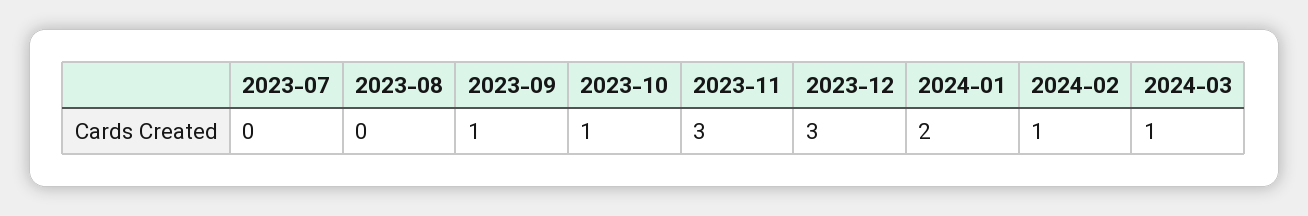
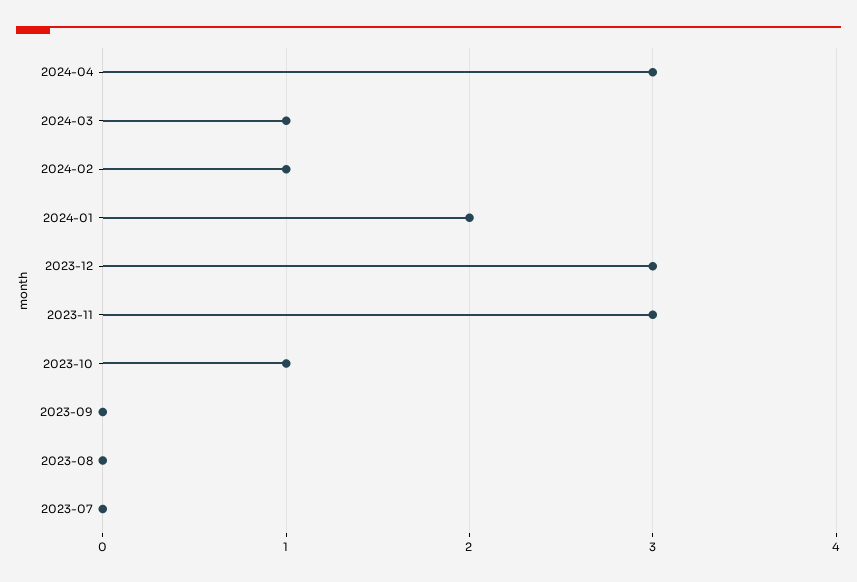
2023-09: 1 -> 0
2024-04: none -> 3

